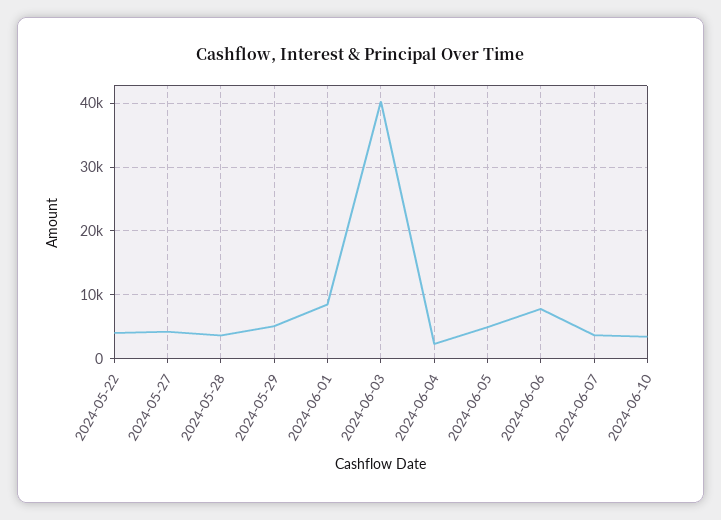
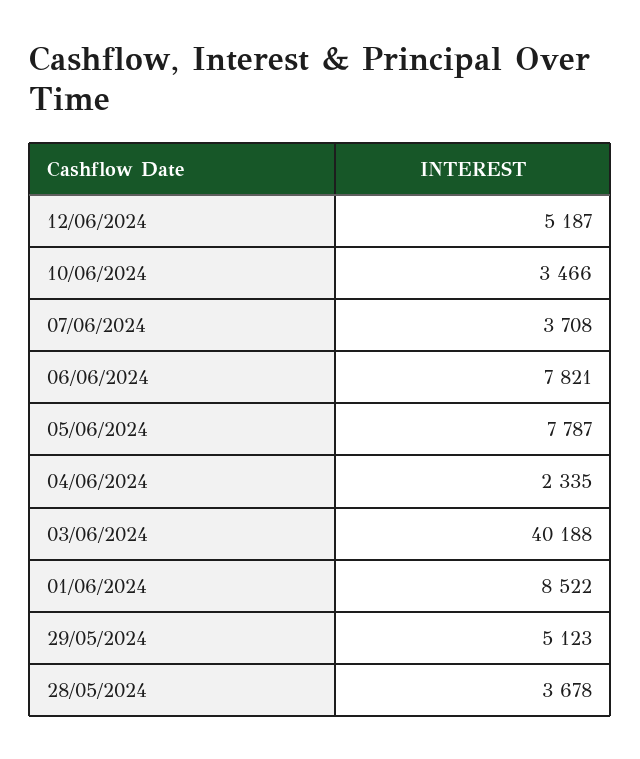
2024-05-22: 4000 -> none
2024-05-27: 4000 -> none
2024-06-05: 5000 -> 7787
12/06/2024: none -> 5187

